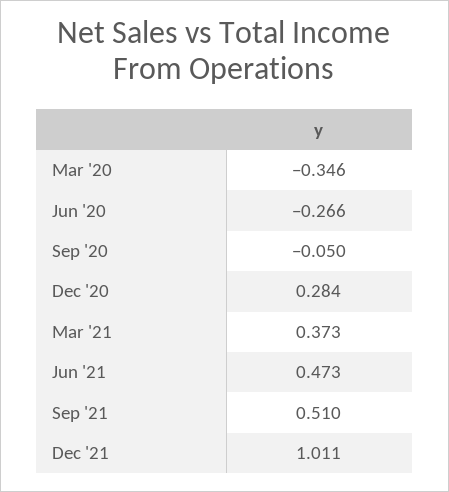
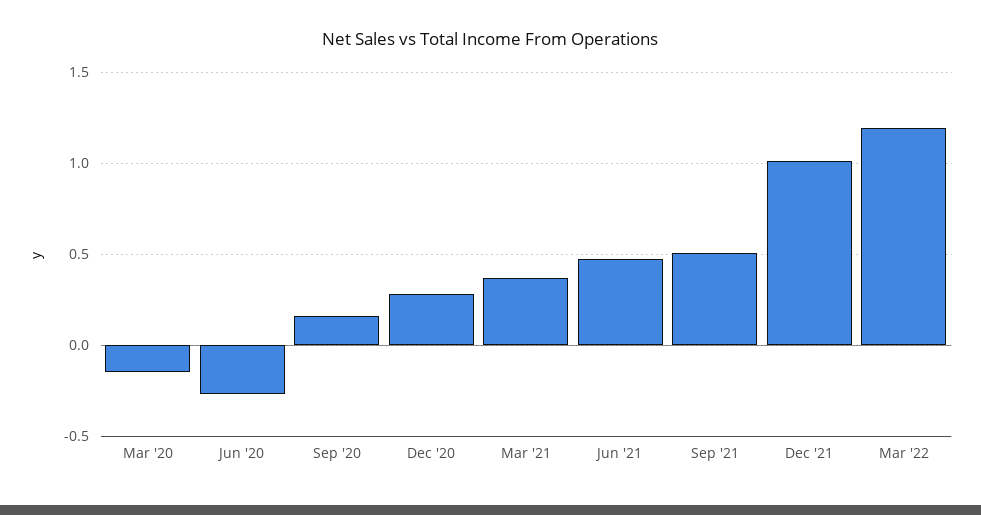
Mar '20: -0.346 -> -0.15
Sep '20: -0.05 -> 0.15
Mar '22: none -> 1.2

